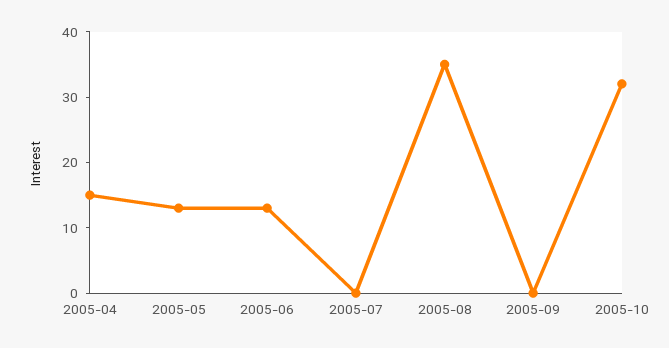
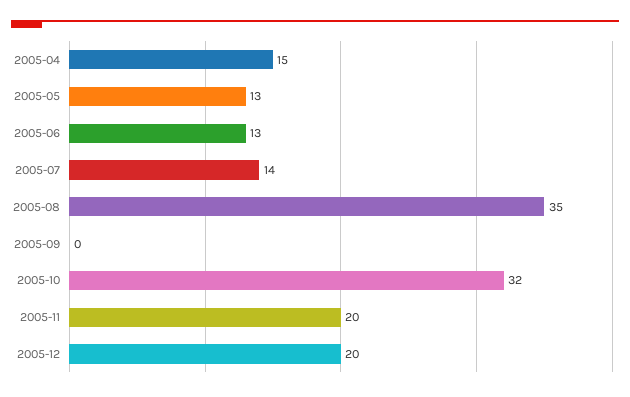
2005-07: 0 -> 14
2005-11: none -> 20
2005-12: none -> 20

